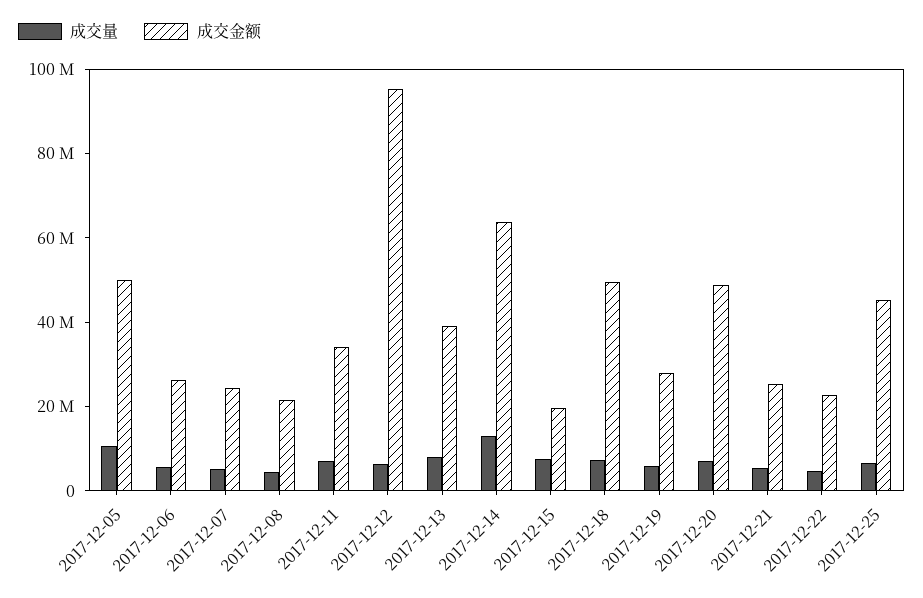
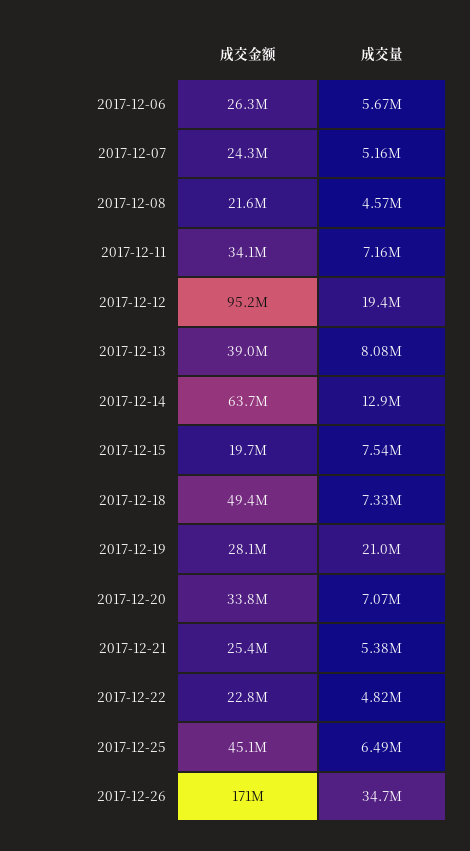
成交量, 2017-12-05: 10000000 -> none
成交金额, 2017-12-05: 50000000 -> none
成交量, 2017-12-12: 5000000 -> 19400000
成交量, 2017-12-19: 5000000 -> 21000000
成交金额, 2017-12-20: 50000000 -> 33800000
成交金额, 2017-12-26: none -> 171000000
成交量, 2017-12-26: none -> 34700000

